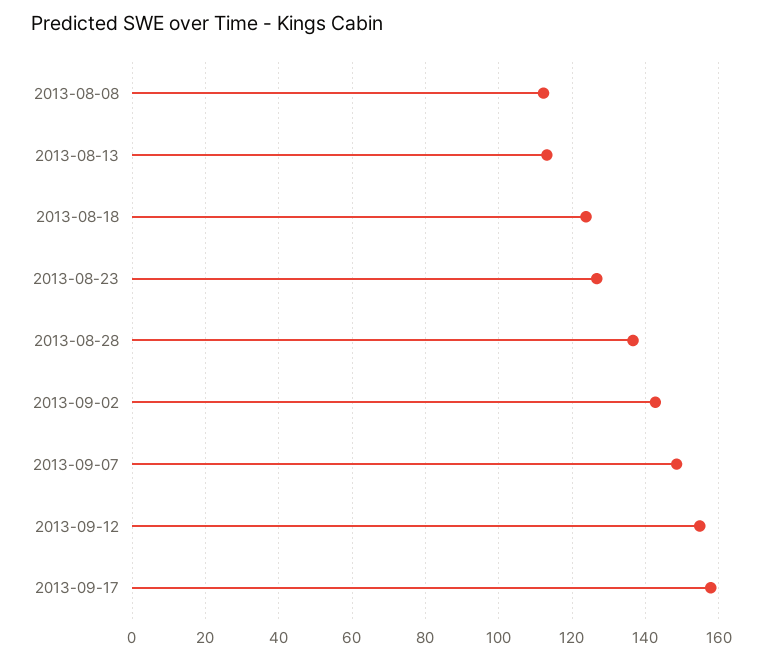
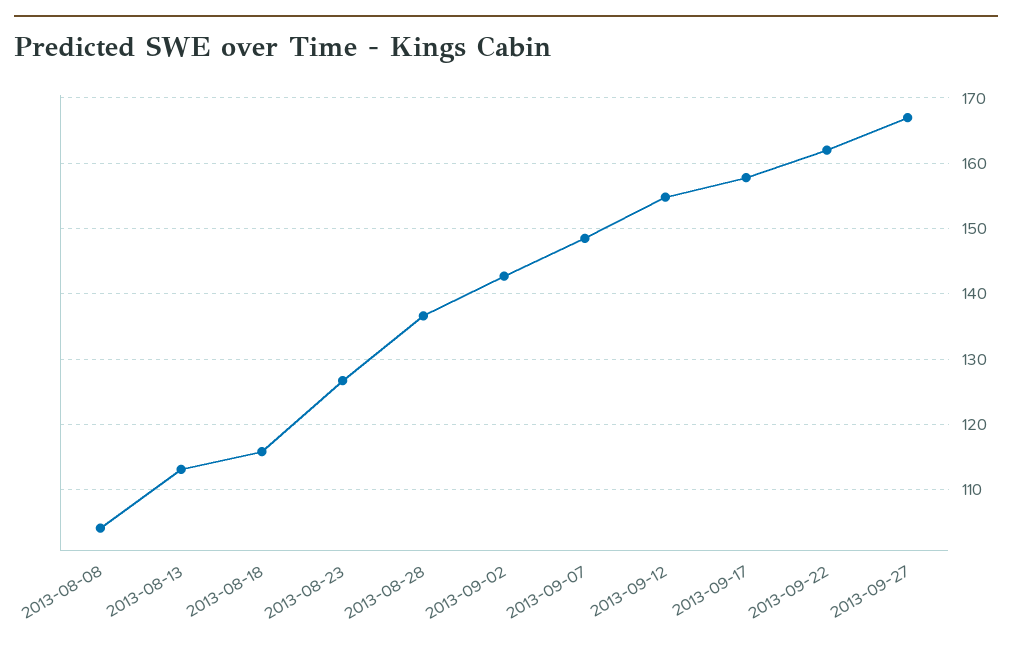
2013-08-08: 112 -> 104
2013-08-18: 124 -> 116
2013-09-22: none -> 162
2013-09-27: none -> 167

